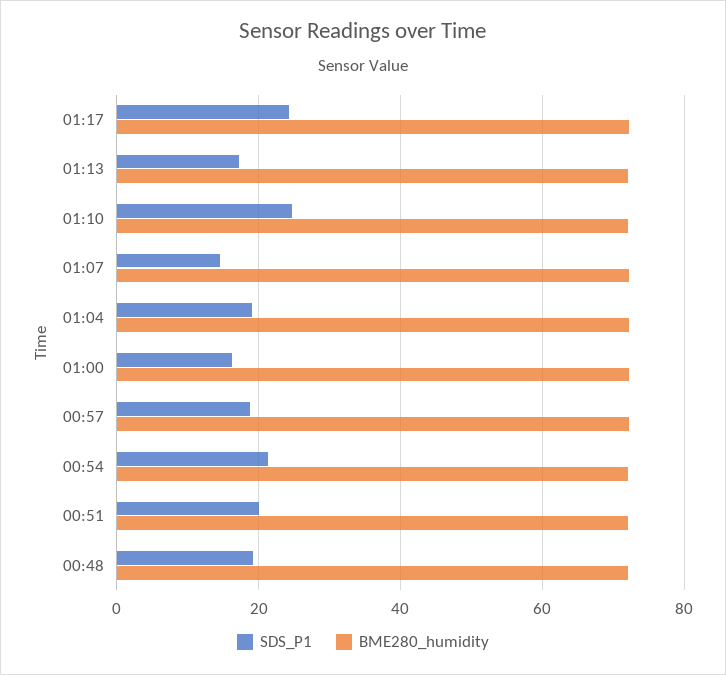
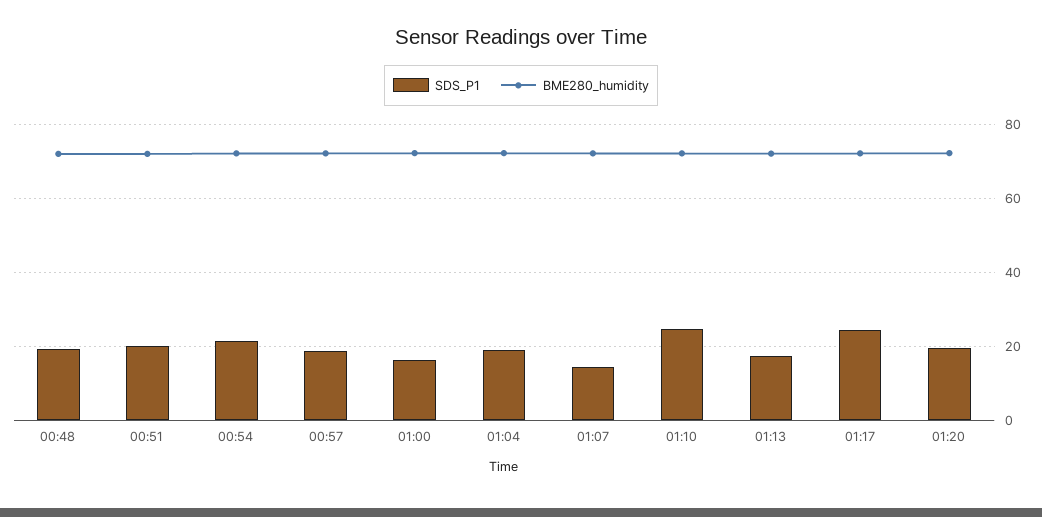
SDS_P1, 01:20: none -> 20
BME280_humidity, 01:20: none -> 72

